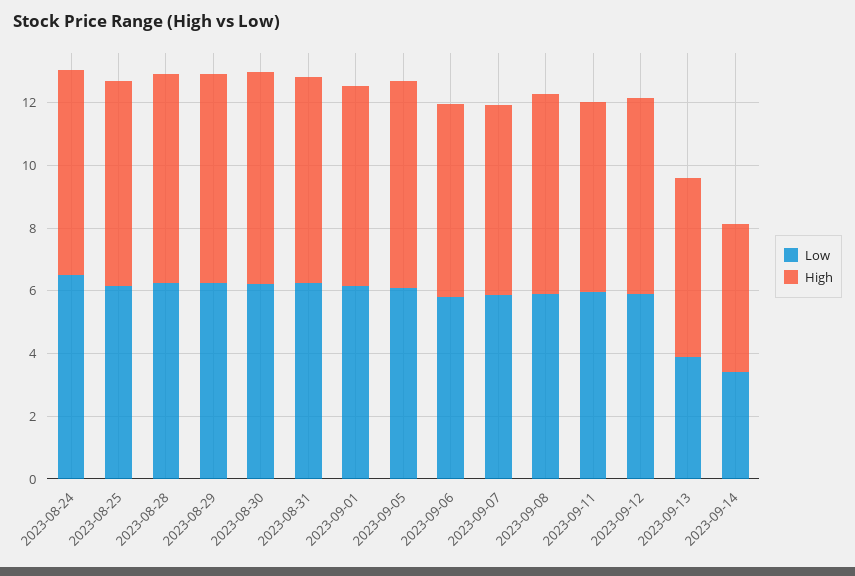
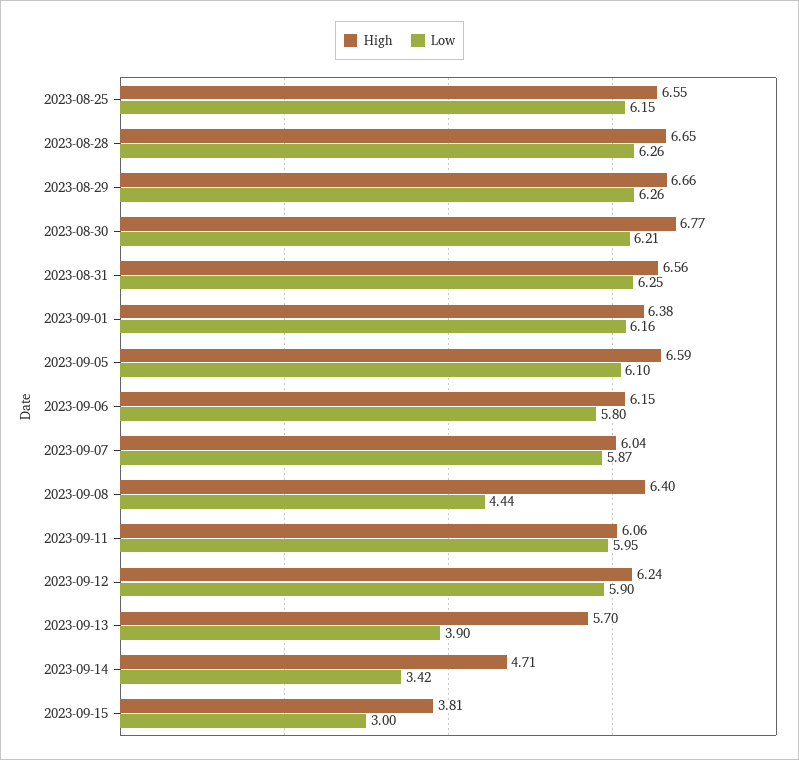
Low, 2023-08-24: 6.5 -> none
High, 2023-08-24: 6.5 -> none
Low, 2023-09-08: 6 -> 4.44
High, 2023-09-15: none -> 3.81
Low, 2023-09-15: none -> 3

